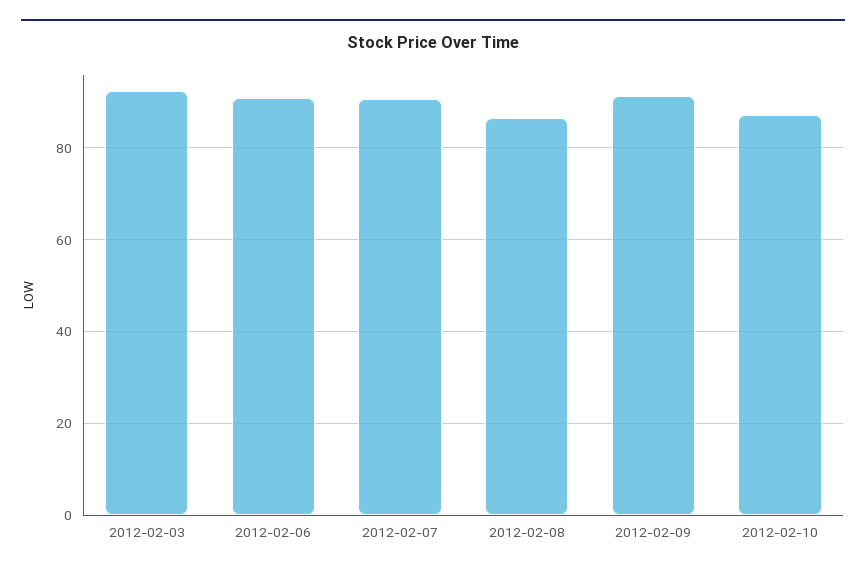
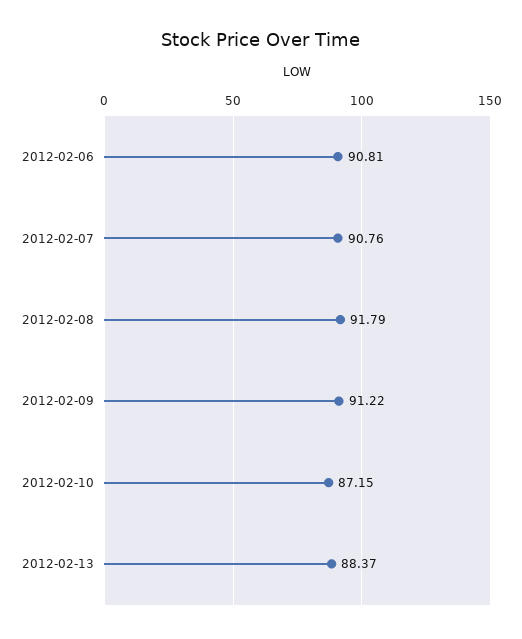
2012-02-03: 92 -> none
2012-02-08: 86 -> 91.79
2012-02-13: none -> 88.37

